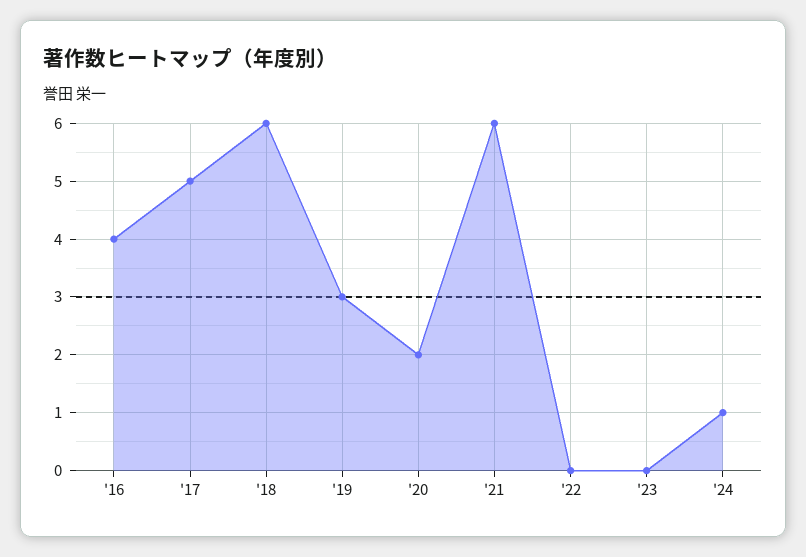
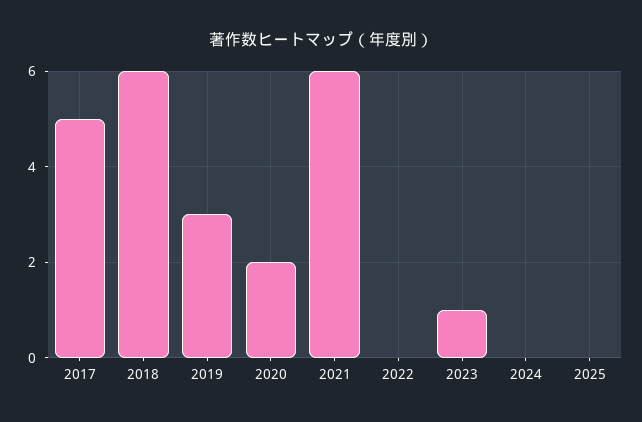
'16: 4 -> none
'23: 0 -> 1
'24: 1 -> 0
2025: none -> 0

